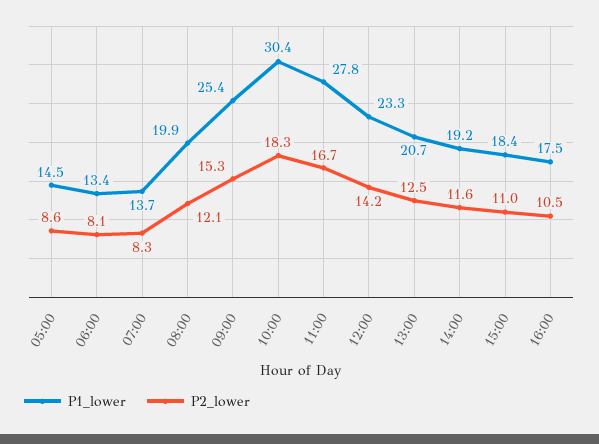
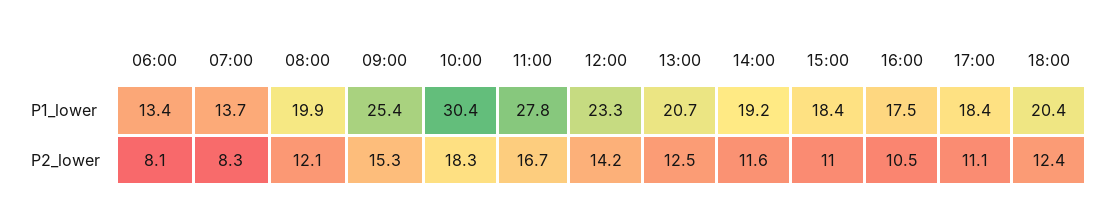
P1_lower, 05:00: 14.5 -> none
P2_lower, 05:00: 8.6 -> none
P1_lower, 17:00: none -> 18.4
P1_lower, 18:00: none -> 20.4
P2_lower, 17:00: none -> 11.1
P2_lower, 18:00: none -> 12.4

